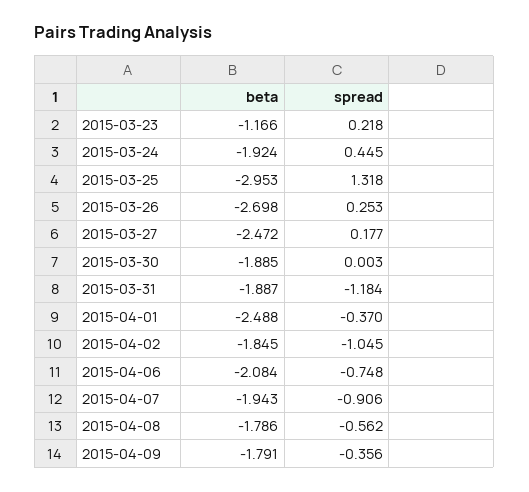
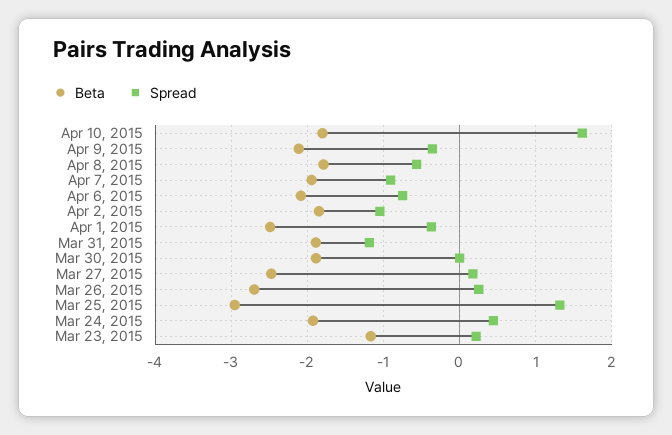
beta, 2015-04-09: -1.791 -> -2.1
beta, Apr 10, 2015: none -> -1.8
spread, Apr 10, 2015: none -> 1.6

